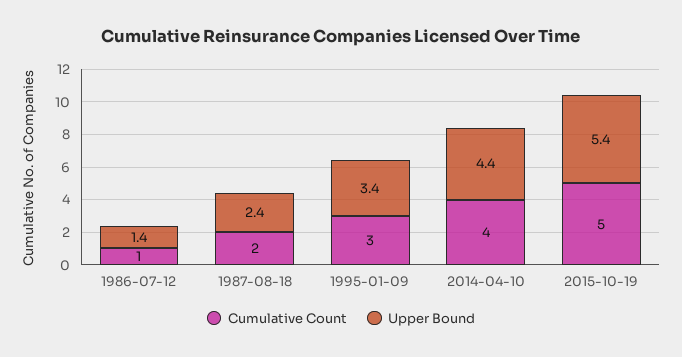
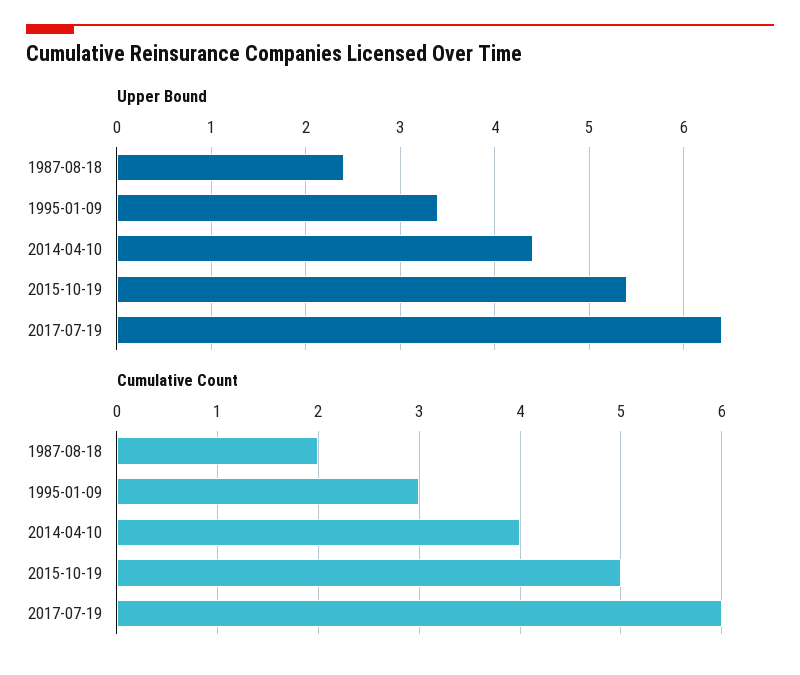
Cumulative Count, 1986-07-12: 1 -> none
Upper Bound, 1986-07-12: 1.4 -> none
Upper Bound, 2017-07-19: none -> 6.4
Cumulative Count, 2017-07-19: none -> 6

